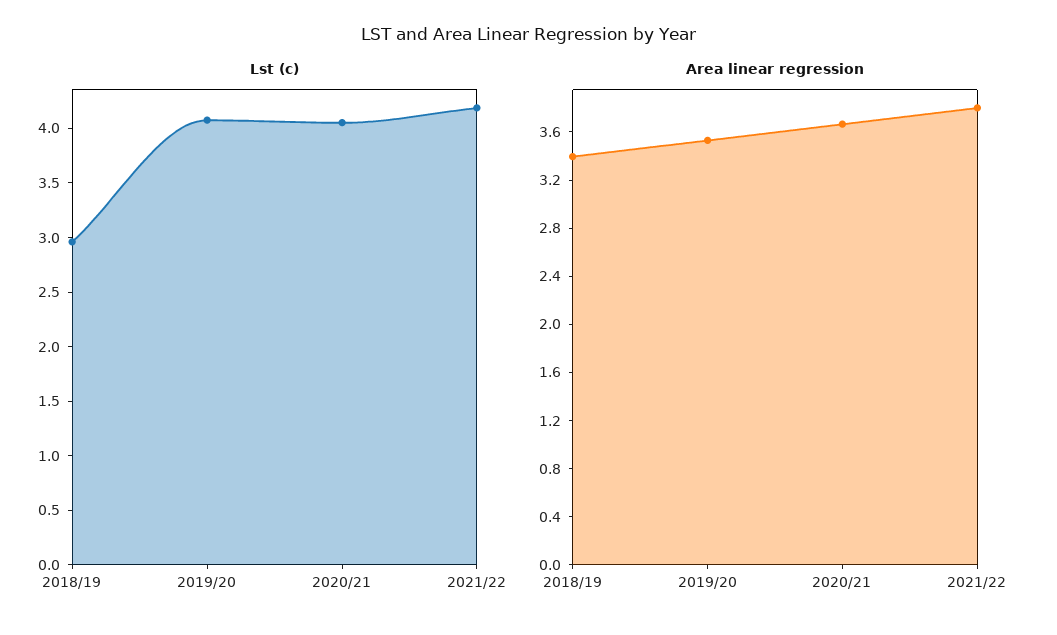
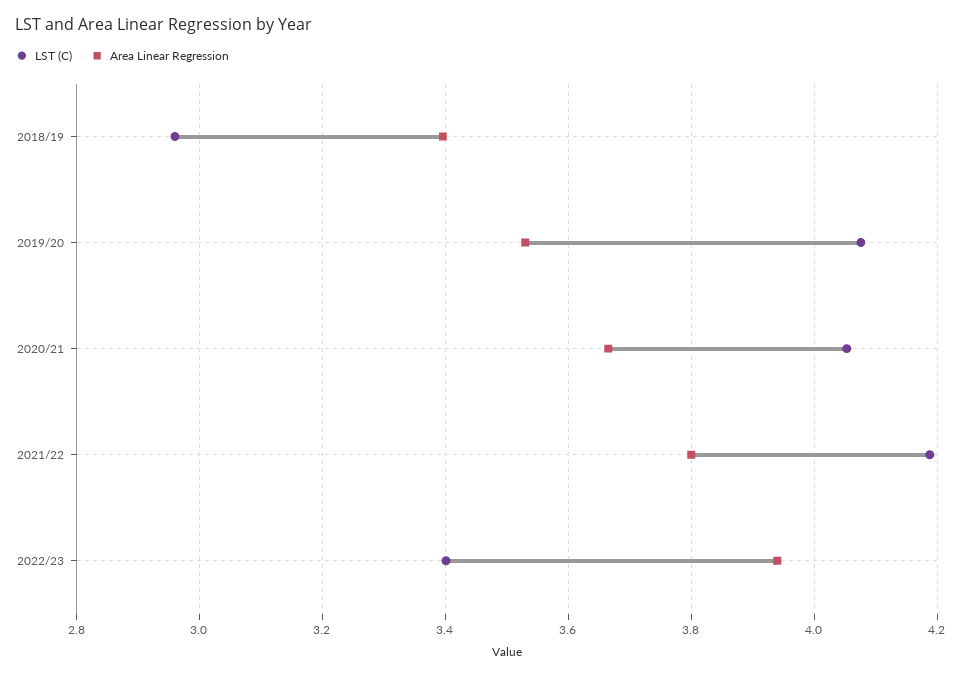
Lst (c), 2022/23: none -> 3.4
Area linear regression, 2022/23: none -> 3.94

